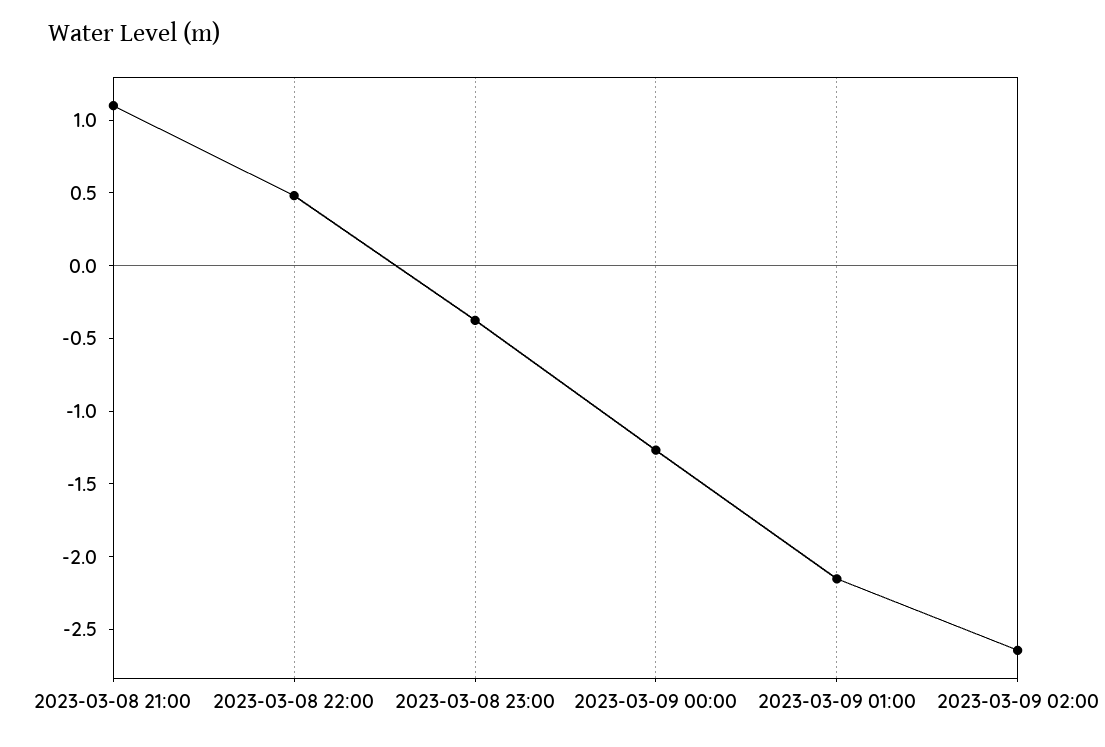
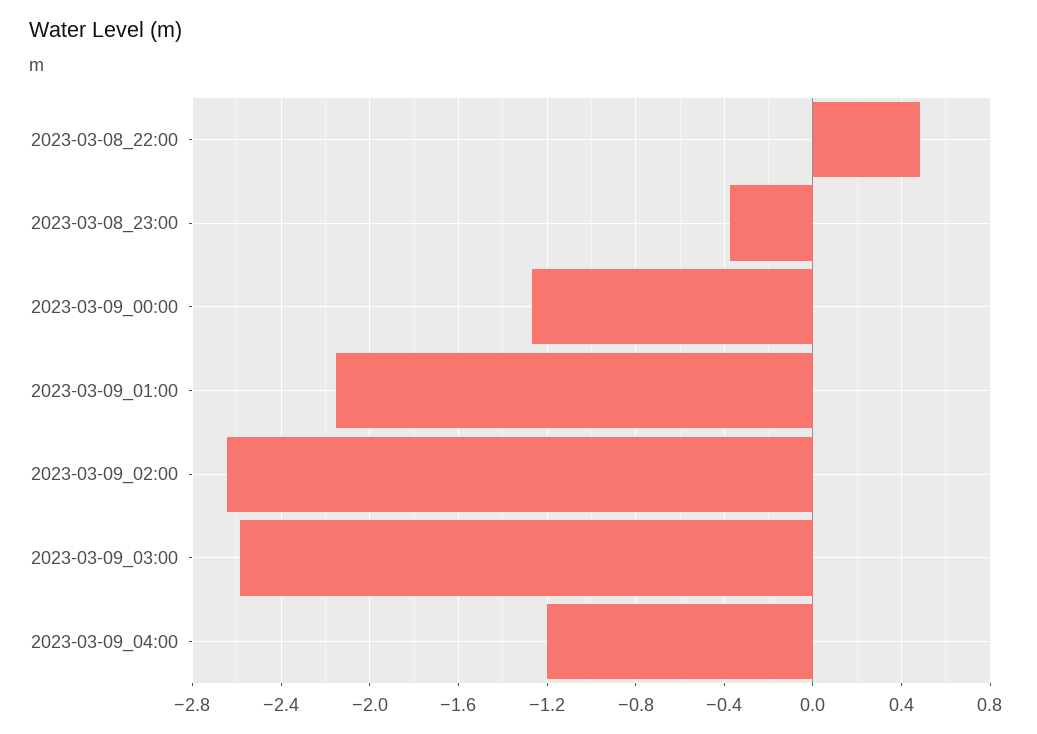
2023-03-08 21:00: 1.1 -> none
2023-03-09_03:00: none -> -2.6
2023-03-09_04:00: none -> -1.2

